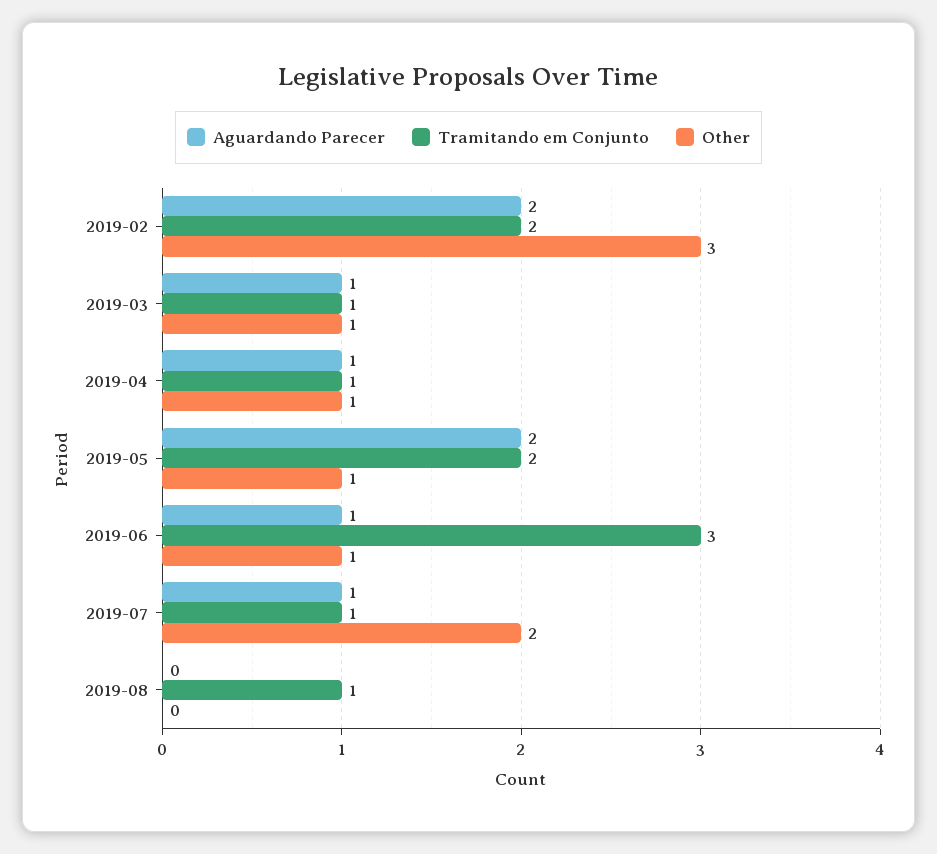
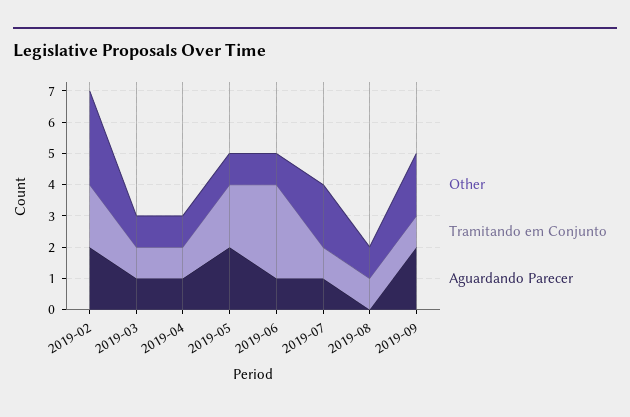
Other, 2019-08: 0 -> 1
Other, 2019-09: none -> 2
Tramitando em Conjunto, 2019-09: none -> 1
Aguardando Parecer, 2019-09: none -> 2

